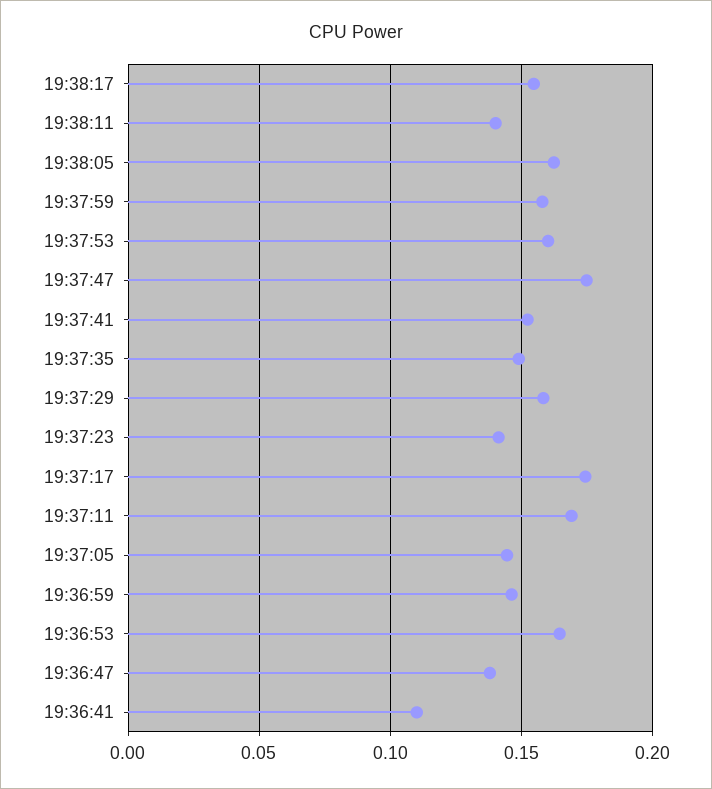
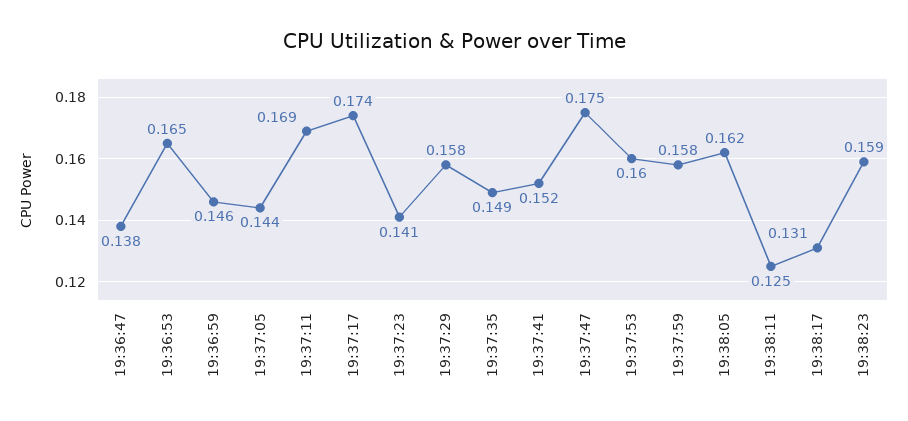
19:38:17: 0.155 -> 0.131
19:38:11: 0.14 -> 0.125
19:36:41: 0.11 -> none
19:38:23: none -> 0.159

